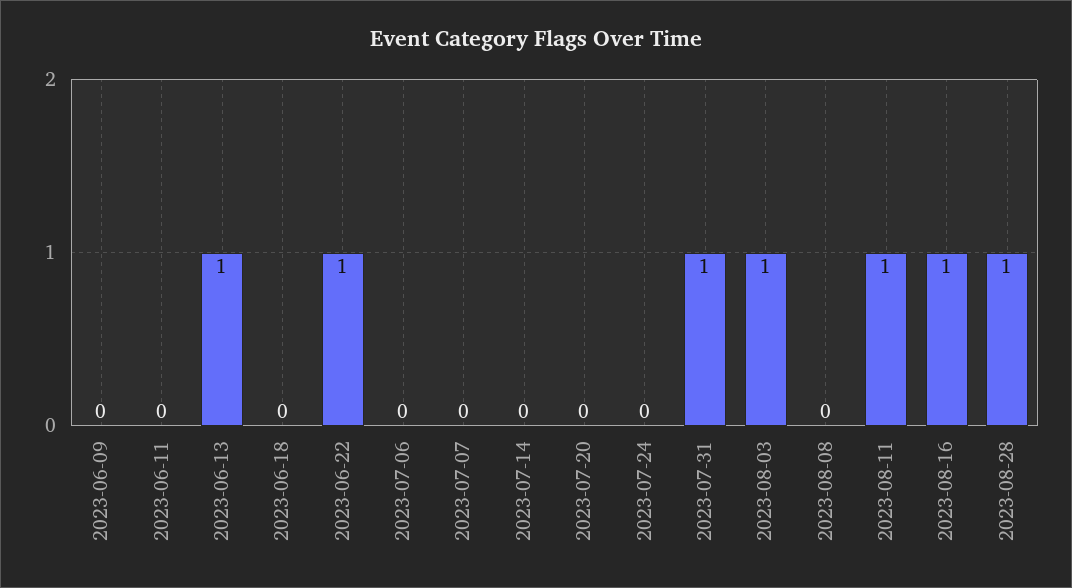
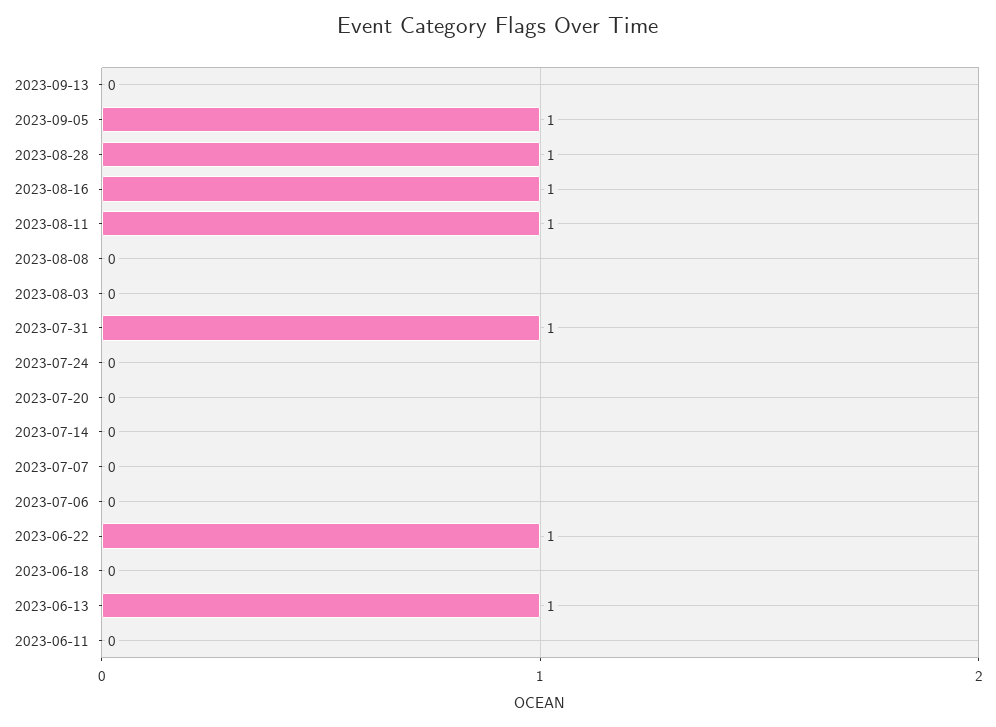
2023-06-09: 0 -> none
2023-08-03: 1 -> 0
2023-09-13: none -> 0
2023-09-05: none -> 1

